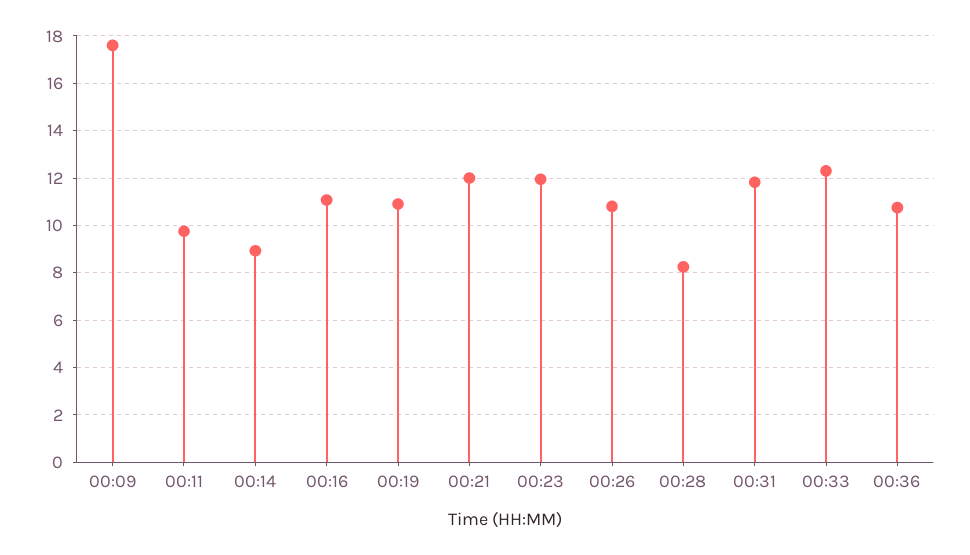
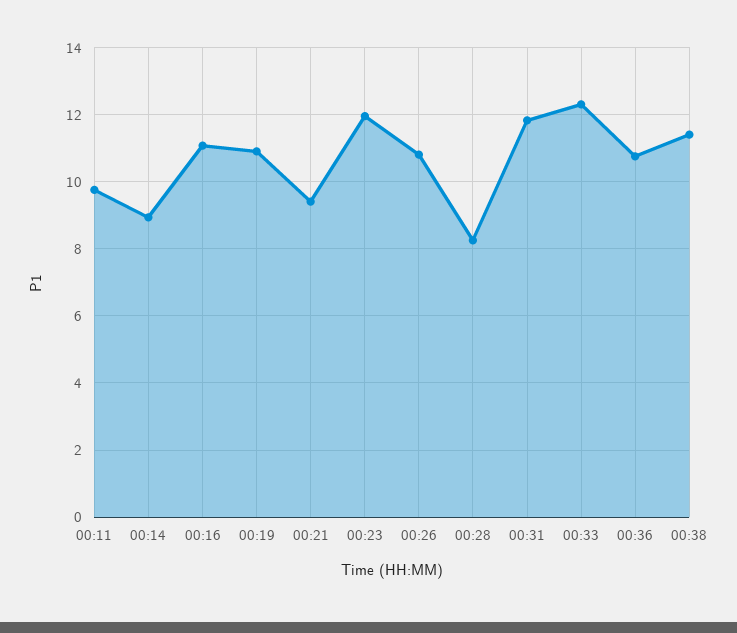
00:09: 17.5 -> none
00:21: 12 -> 9.4
00:38: none -> 11.4

